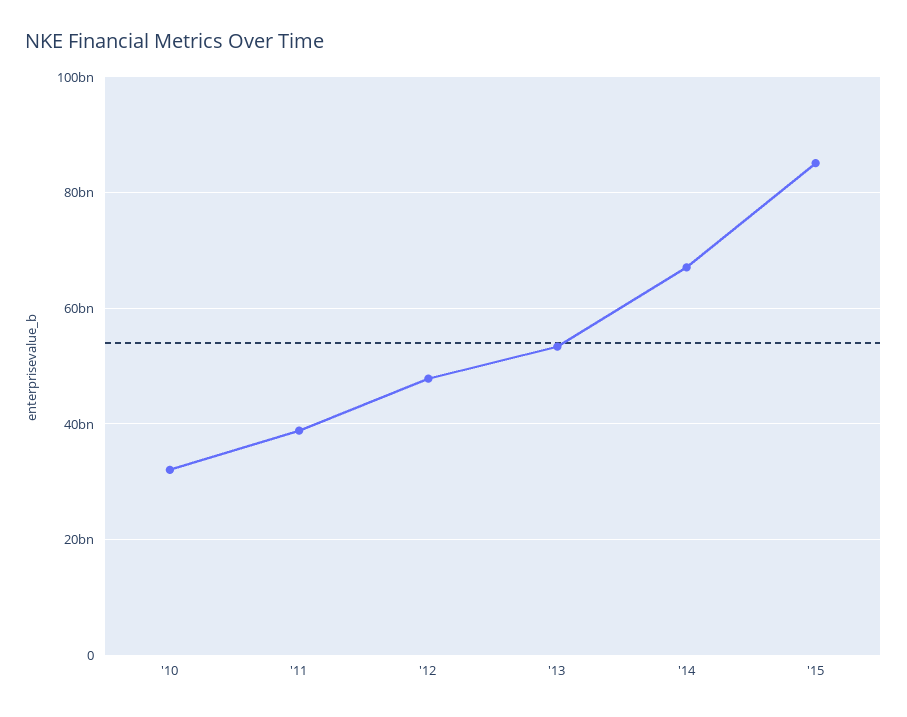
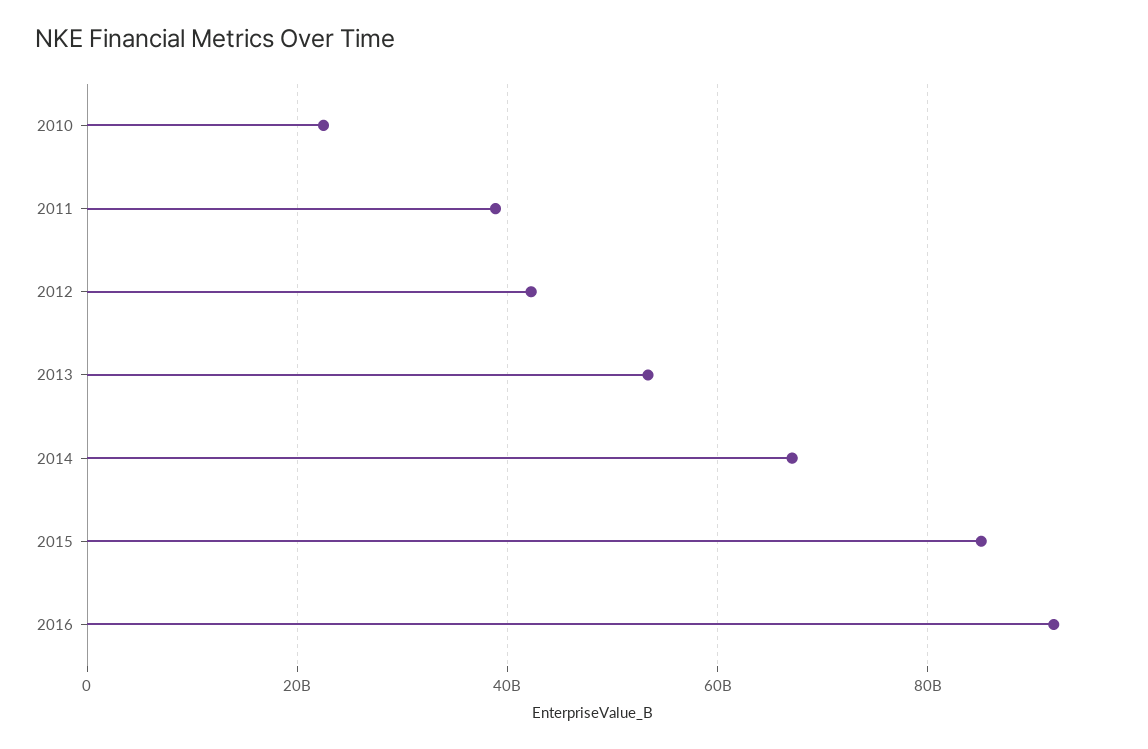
'10: 32000000000 -> 22000000000
'12: 48000000000 -> 42000000000
2016: none -> 92000000000

